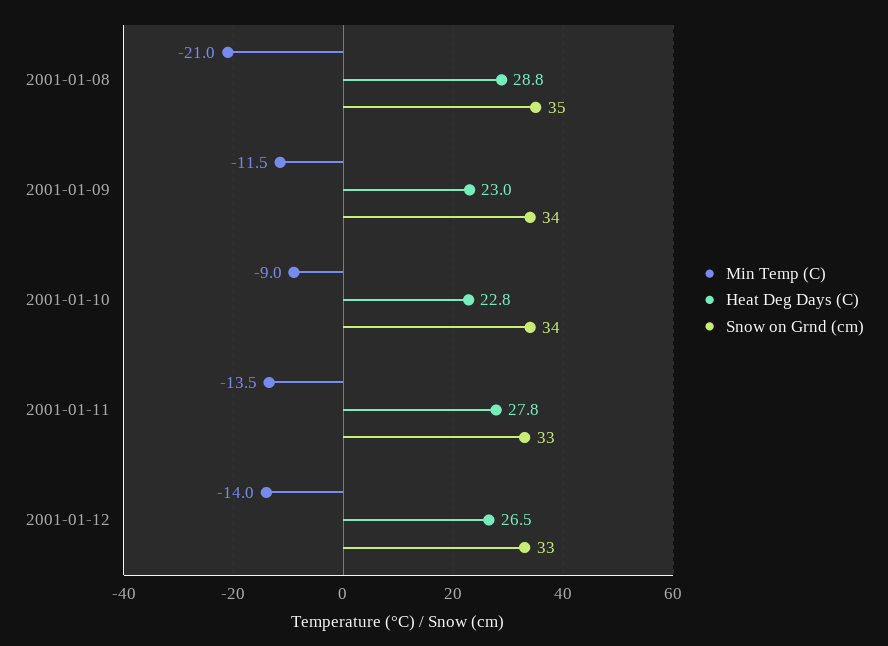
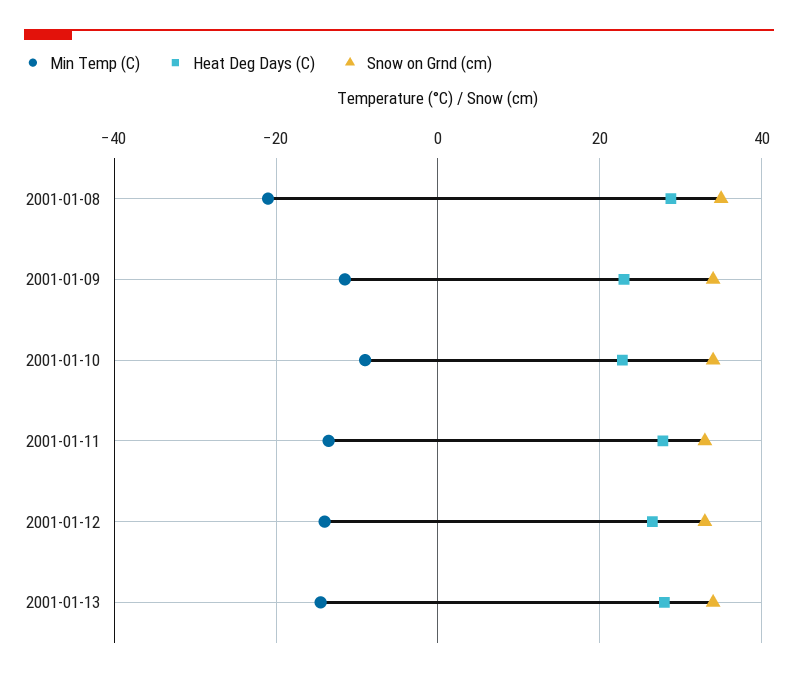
Min Temp (C), 2001-01-13: none -> -14
Heat Deg Days (C), 2001-01-13: none -> 28
Snow on Grnd (cm), 2001-01-13: none -> 34

